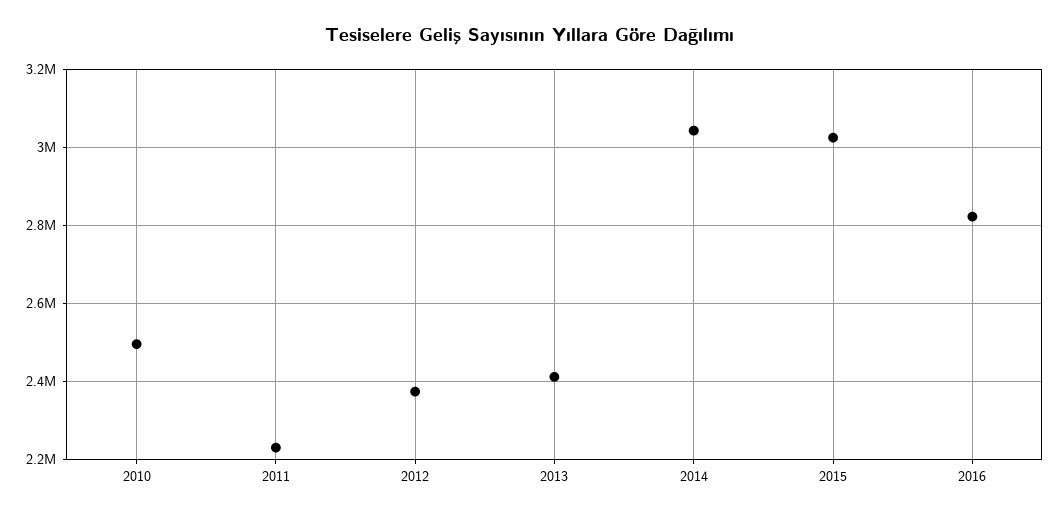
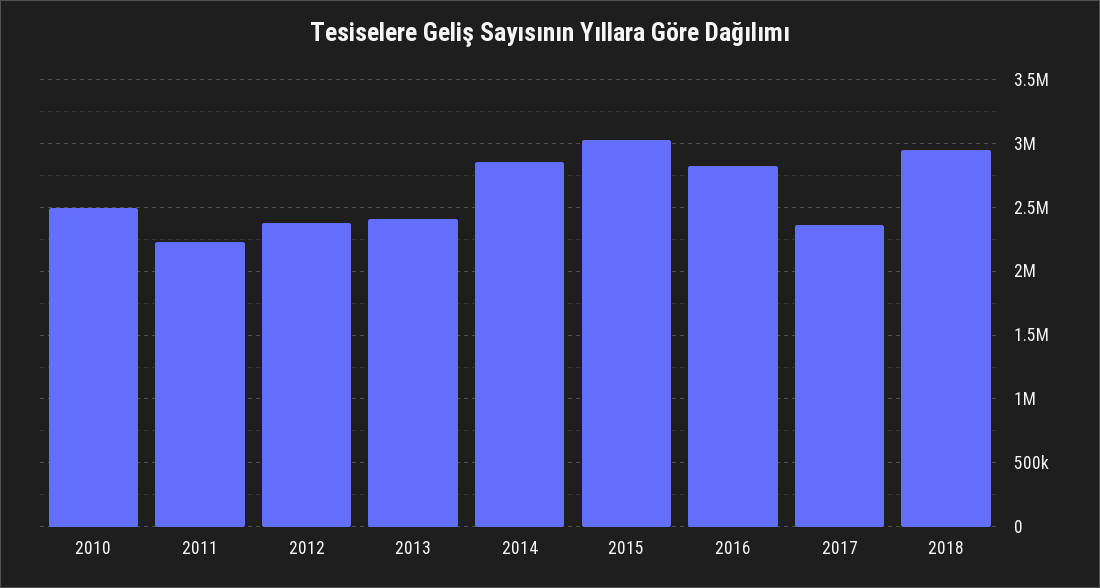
2014: 3040000 -> 2850000
2017: none -> 2350000
2018: none -> 2950000

